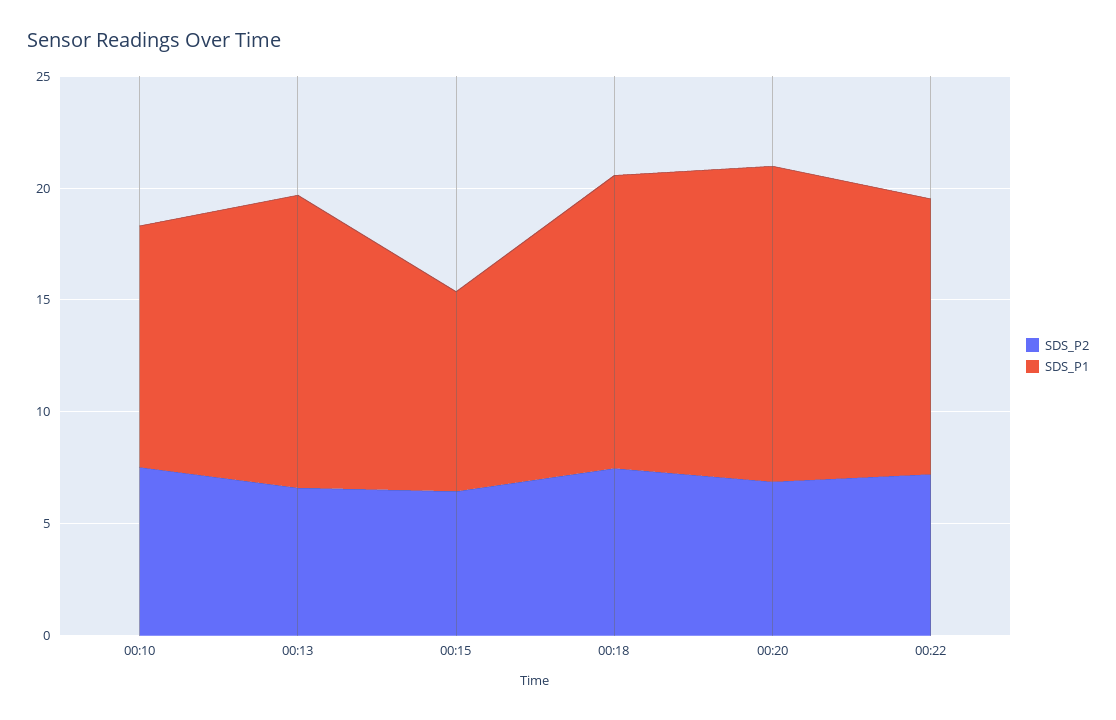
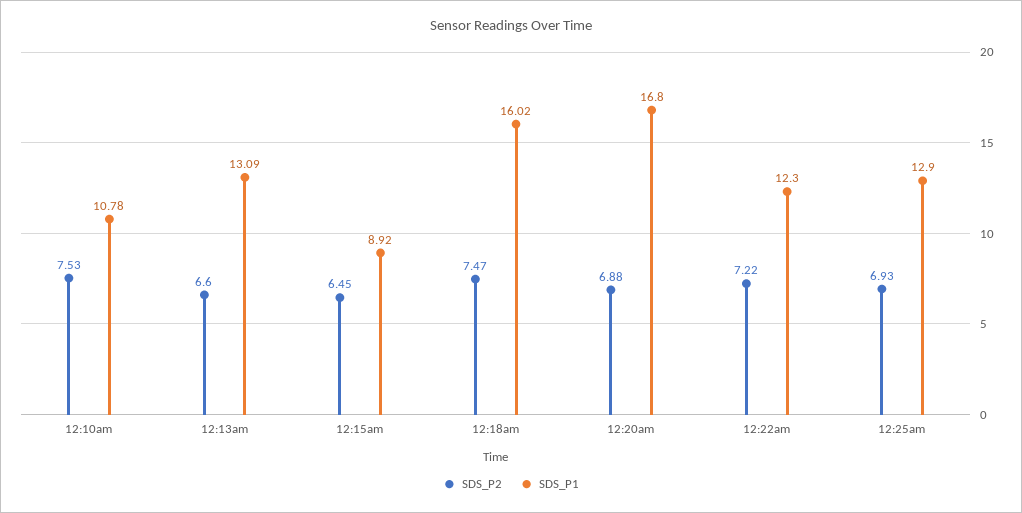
SDS_P1, 00:18: 13 -> 16.02
SDS_P1, 00:20: 14 -> 16.8
SDS_P2, 12:25am: none -> 6.93
SDS_P1, 12:25am: none -> 12.9

